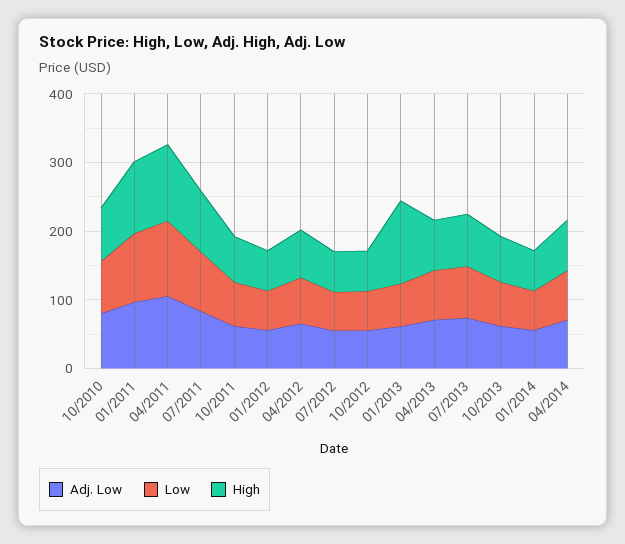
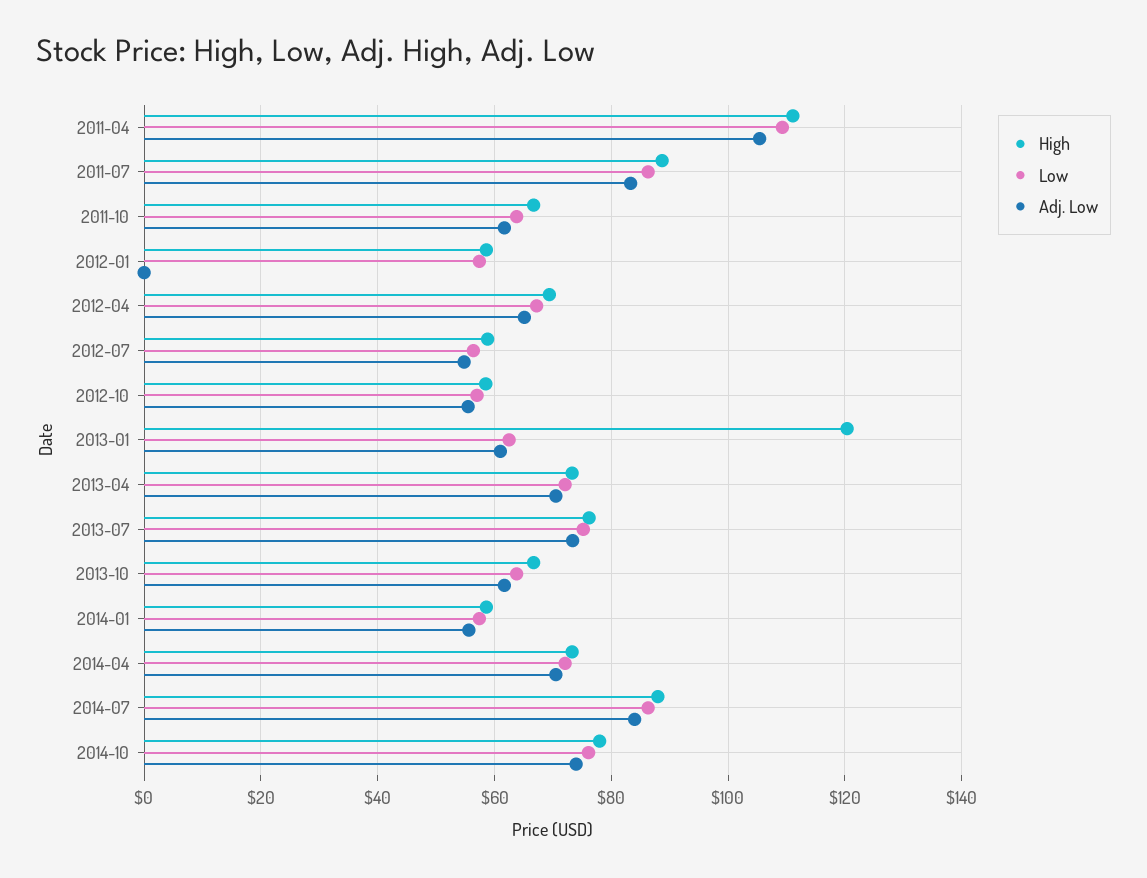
Adj. Low, 10/2010: 80 -> none
Low, 10/2010: 80 -> none
High, 10/2010: 80 -> none
Adj. Low, 01/2011: 100 -> none
Low, 01/2011: 100 -> none
High, 01/2011: 100 -> none
Adj. Low, 01/2012: 60 -> 0
High, 2014-07: none -> 88
Low, 2014-07: none -> 86
Adj. Low, 2014-07: none -> 84
High, 2014-10: none -> 78
Low, 2014-10: none -> 76
Adj. Low, 2014-10: none -> 74

